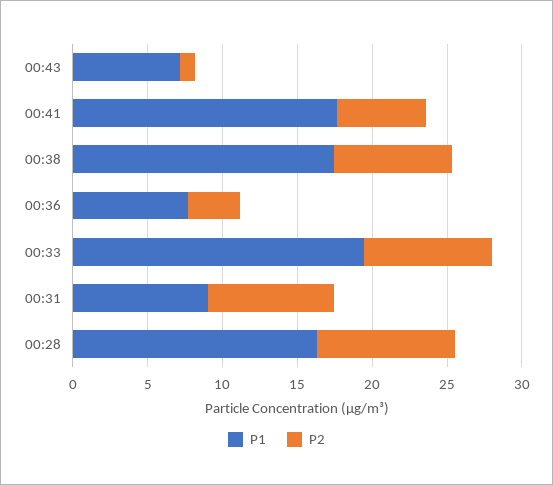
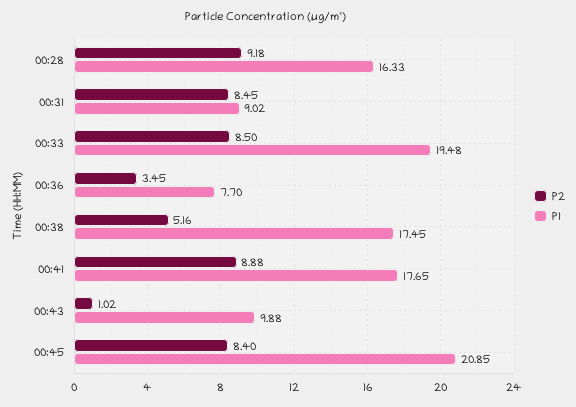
P1, 00:43: 7 -> 9.88
P2, 00:41: 6 -> 8.88
P2, 00:38: 8 -> 5.16
P2, 00:45: none -> 8.4
P1, 00:45: none -> 20.85

